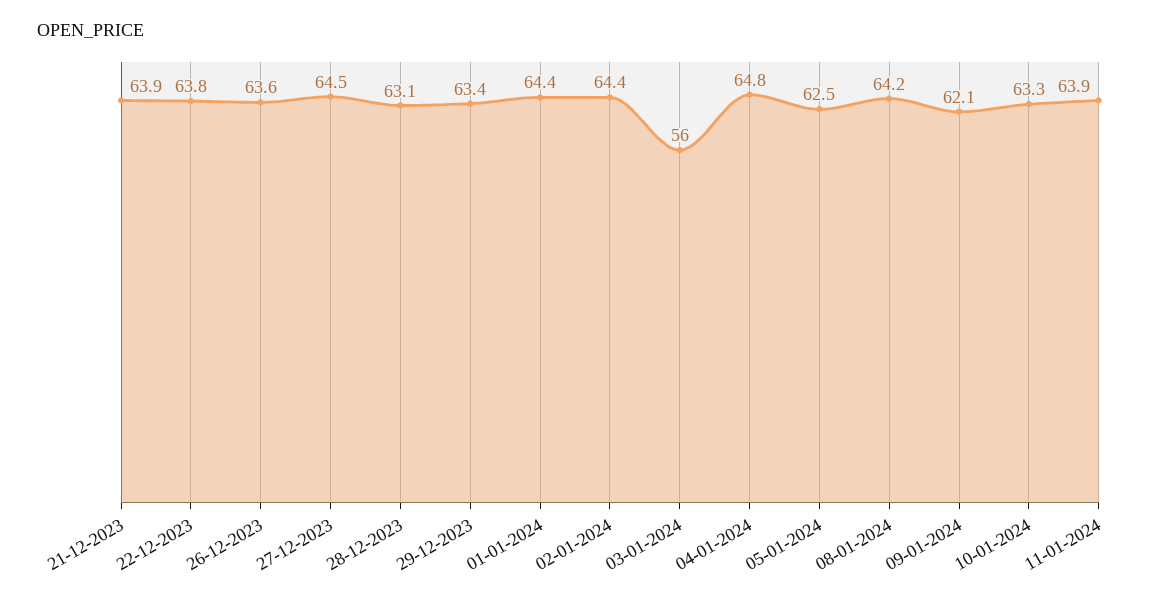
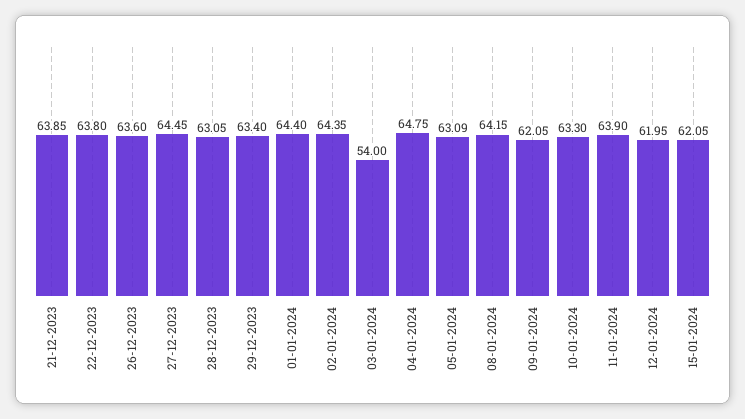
03-01-2024: 56 -> 54
05-01-2024: 62.5 -> 63.09
12-01-2024: none -> 61.95
15-01-2024: none -> 62.05

